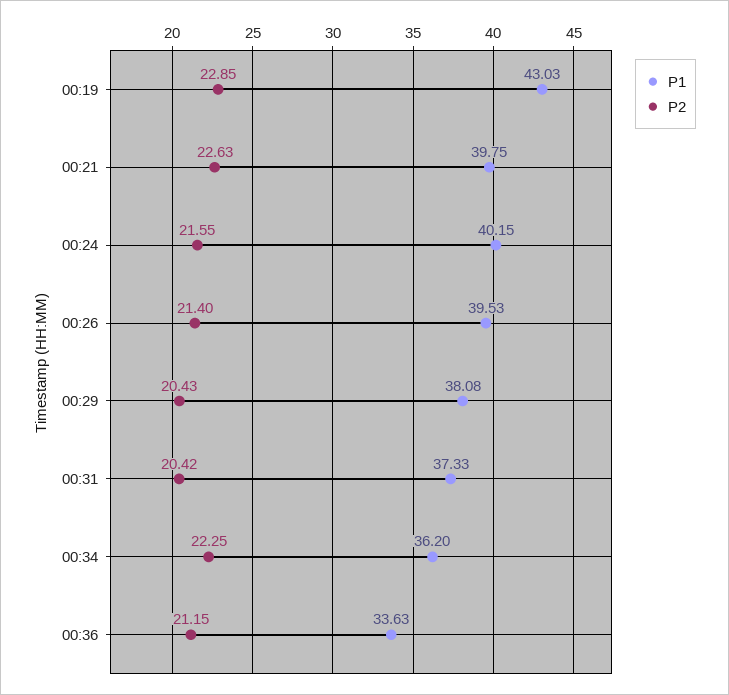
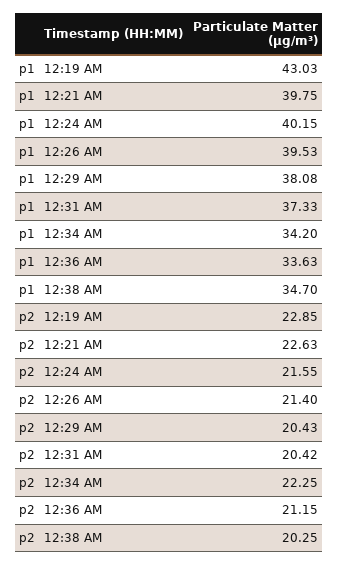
P1, 00:34: 36.2 -> 34.2
P1, 12:38 AM: none -> 34.7
P2, 12:38 AM: none -> 20.25

